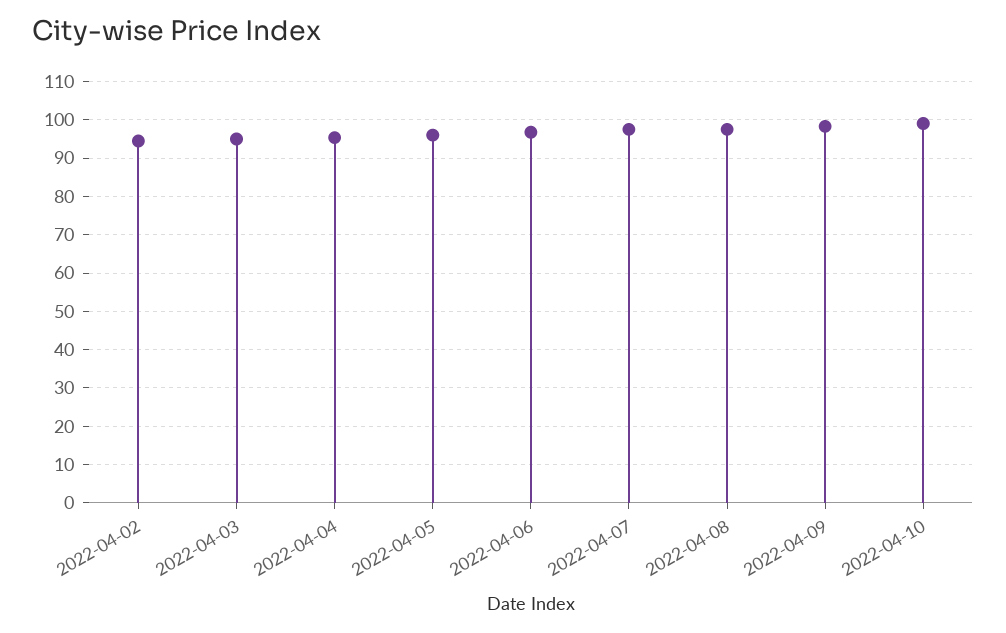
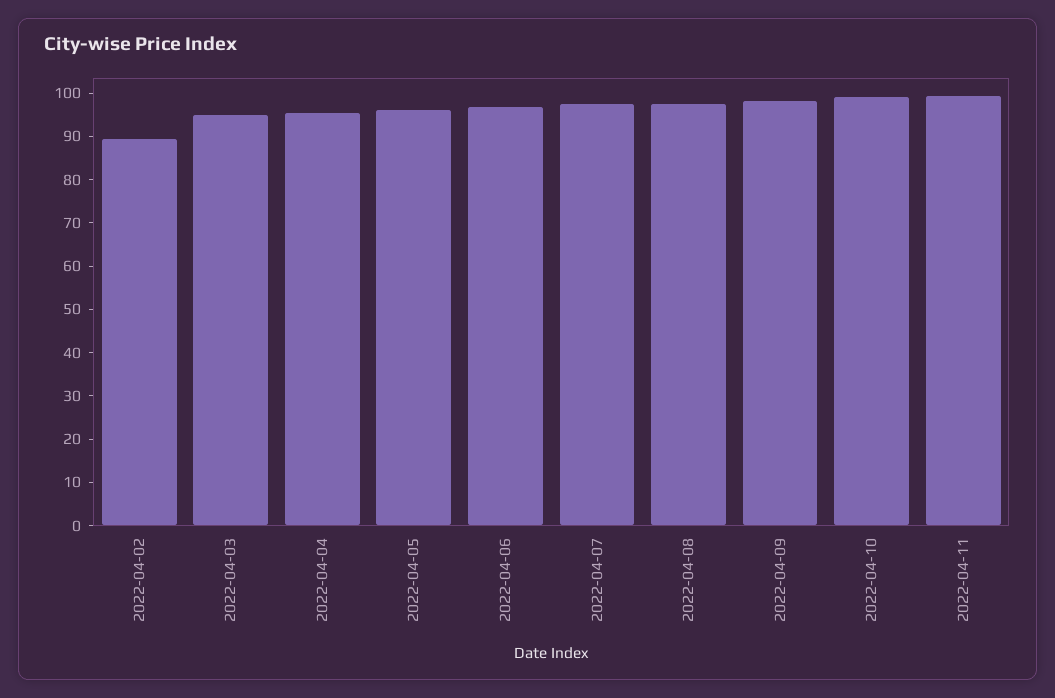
2022-04-02: 94 -> 90
2022-04-11: none -> 100

